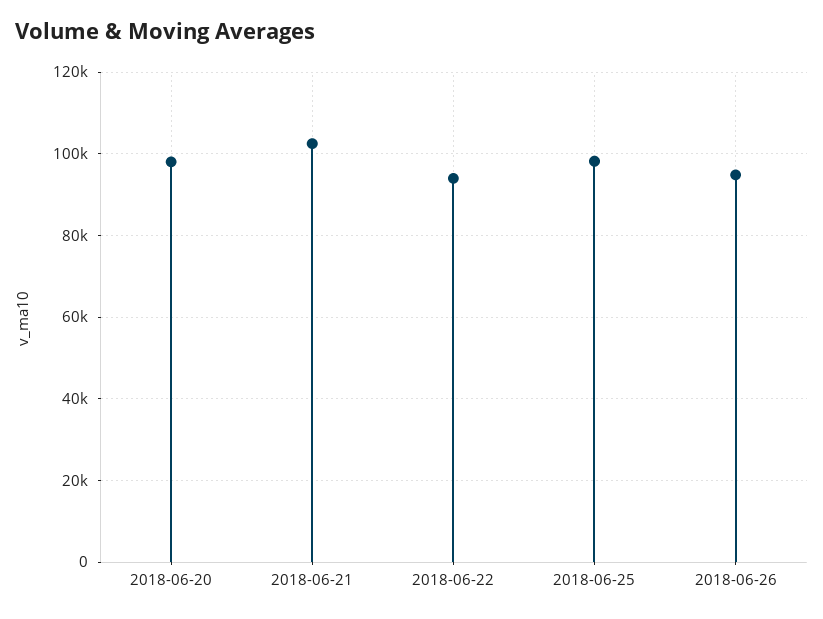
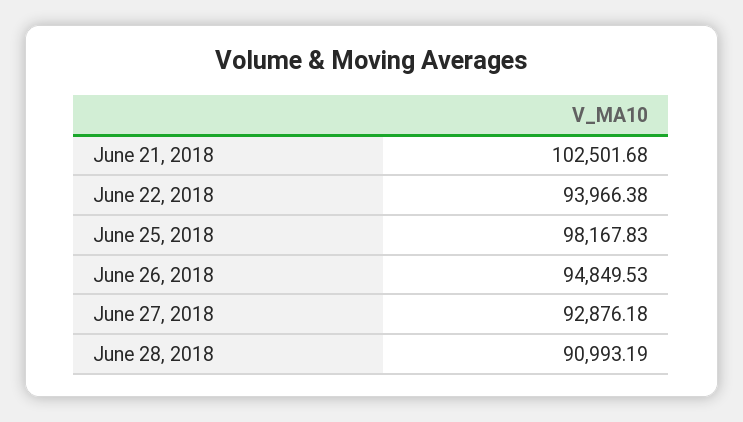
2018-06-20: 98000 -> none
June 27, 2018: none -> 92876.18
June 28, 2018: none -> 90993.19

